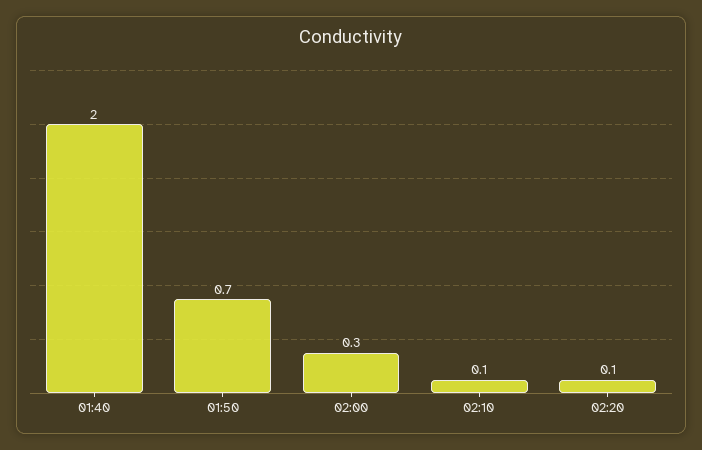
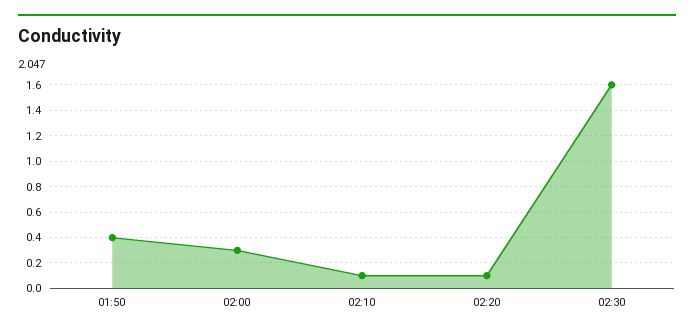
01:40: 2 -> none
01:50: 0.7 -> 0.4
02:30: none -> 1.6

